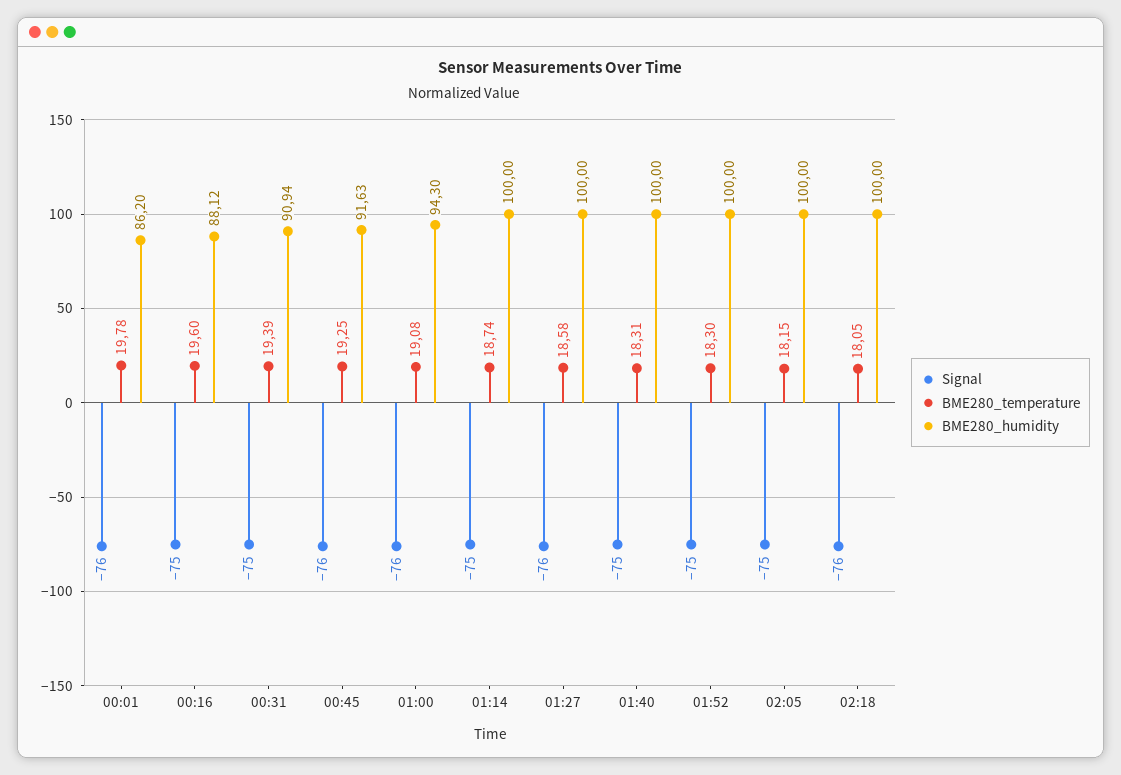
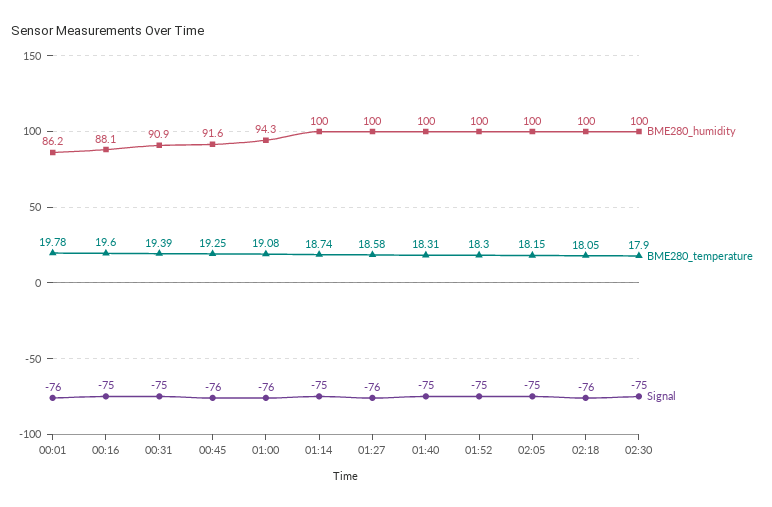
BME280_humidity, 02:30: none -> 100
BME280_temperature, 02:30: none -> 17.9
Signal, 02:30: none -> -75

